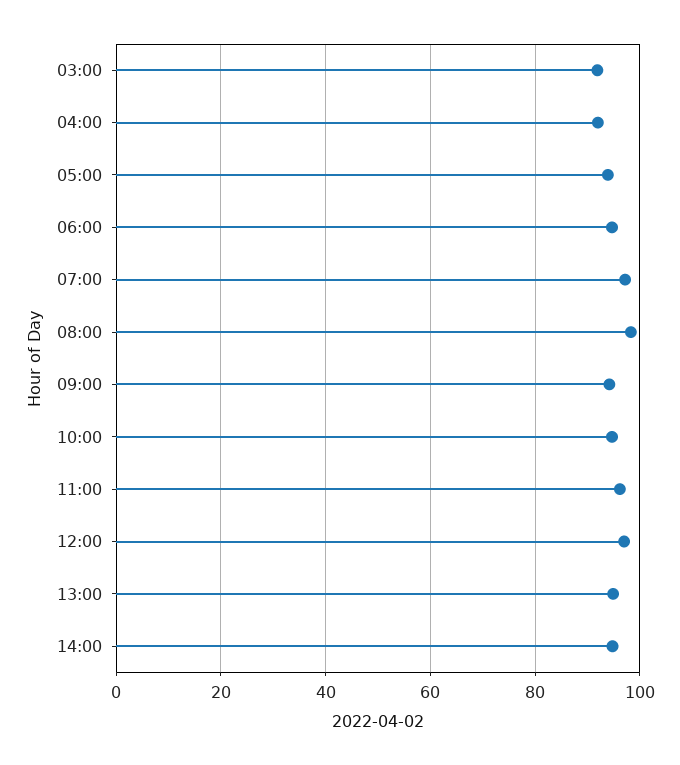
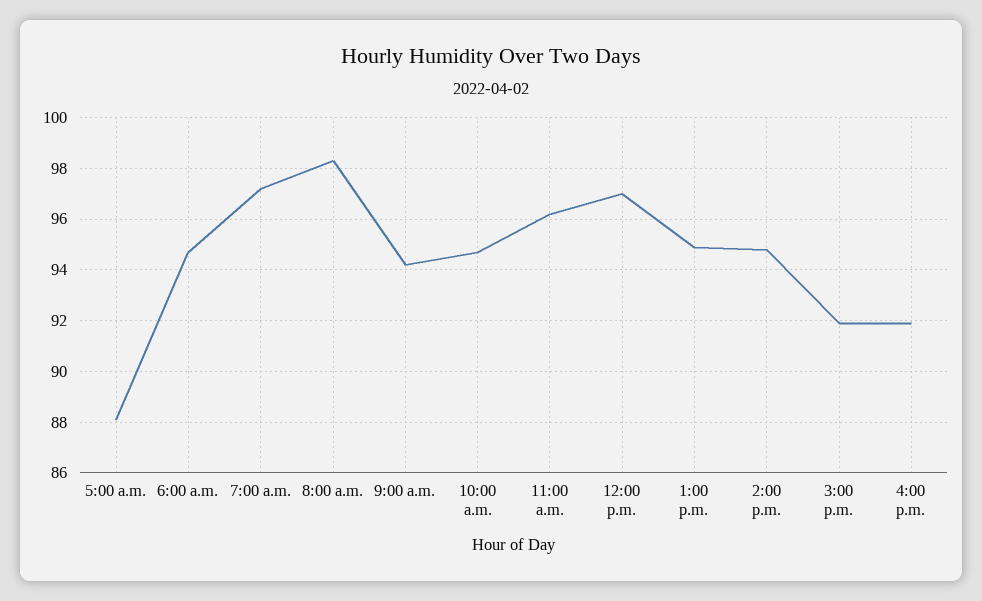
03:00: 92 -> none
04:00: 92 -> none
05:00: 94 -> 88
3:00 p.m.: none -> 92
4:00 p.m.: none -> 92

